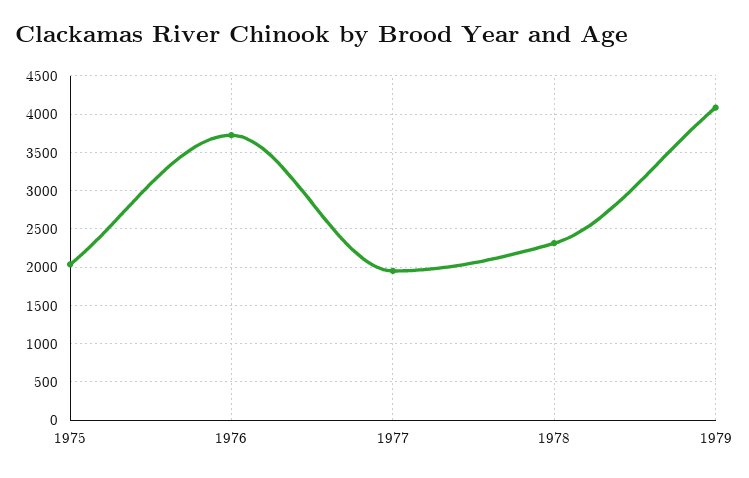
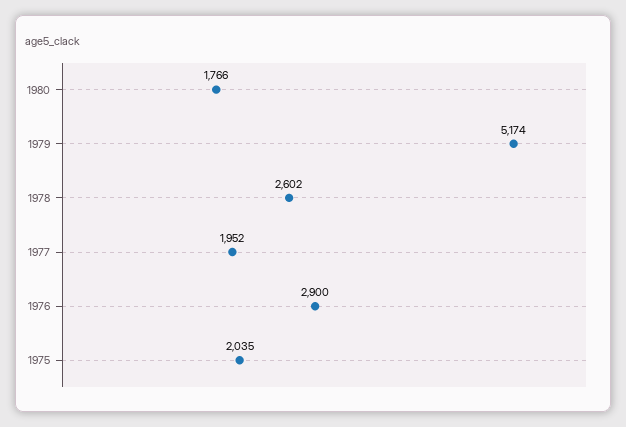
1976: 3700 -> 2900
1978: 2300 -> 2602
1979: 4100 -> 5174
1980: none -> 1766

